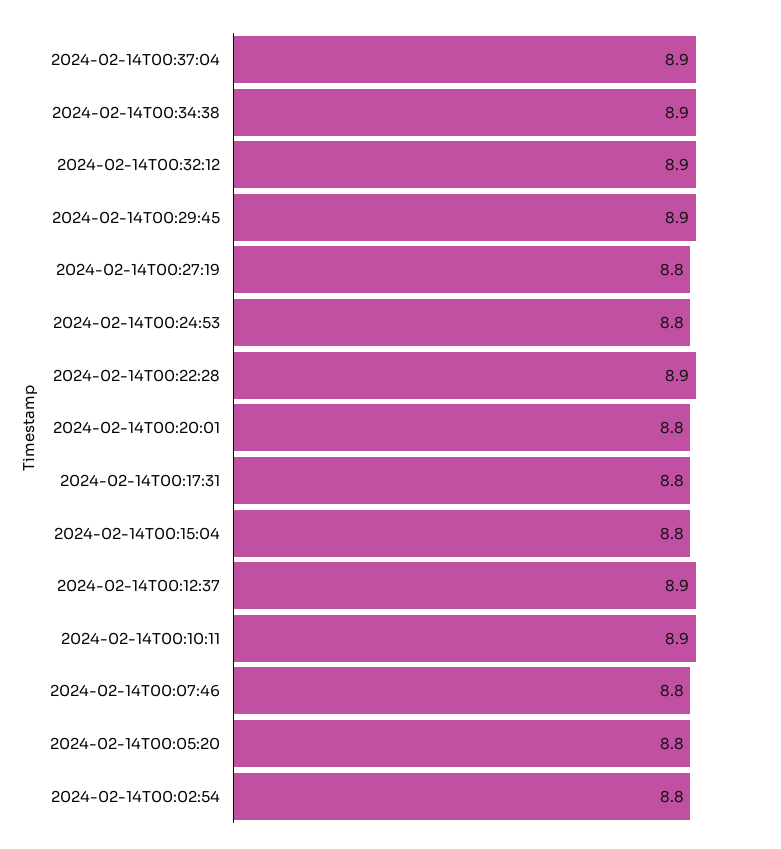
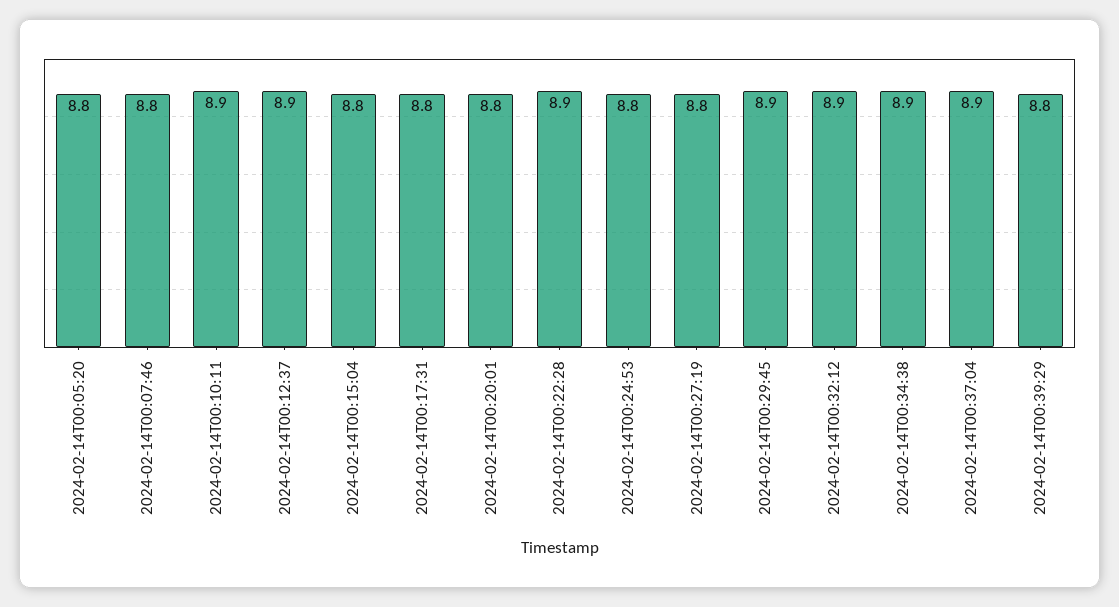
2024-02-14T00:02:54: 8.8 -> none
2024-02-14T00:39:29: none -> 8.8

